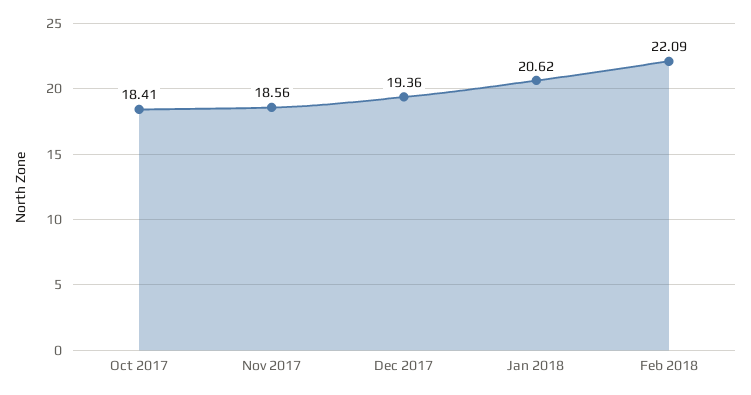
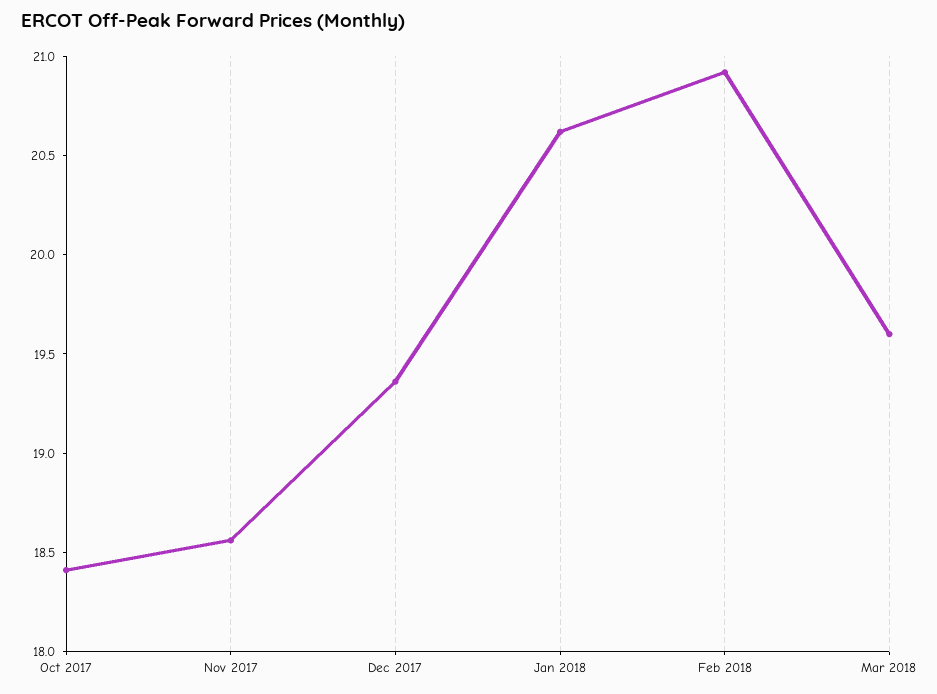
Feb 2018: 22.09 -> 20.9
Mar 2018: none -> 19.6

